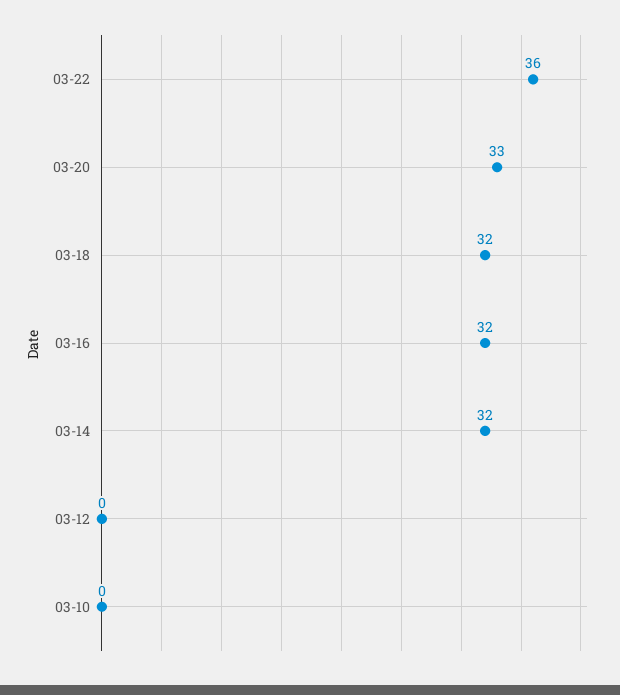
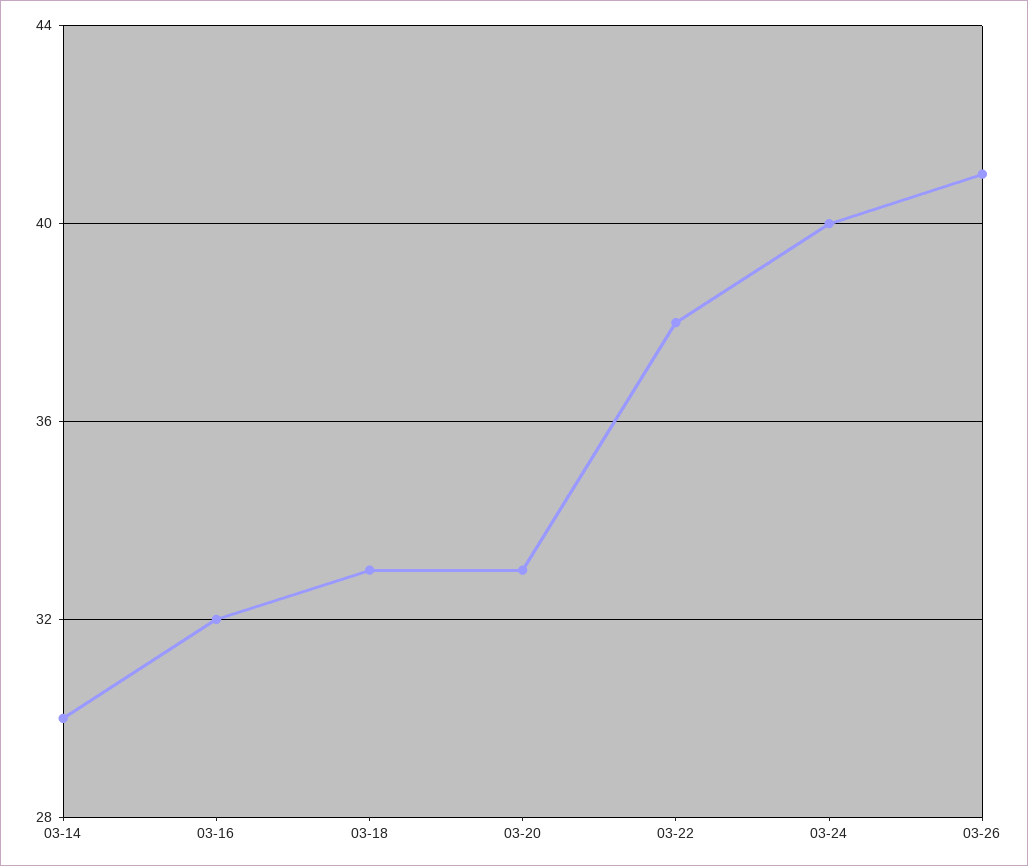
03-22: 36 -> 38
03-18: 32 -> 33
03-14: 32 -> 30
03-12: 0 -> none
03-10: 0 -> none
03-24: none -> 40
03-26: none -> 41

